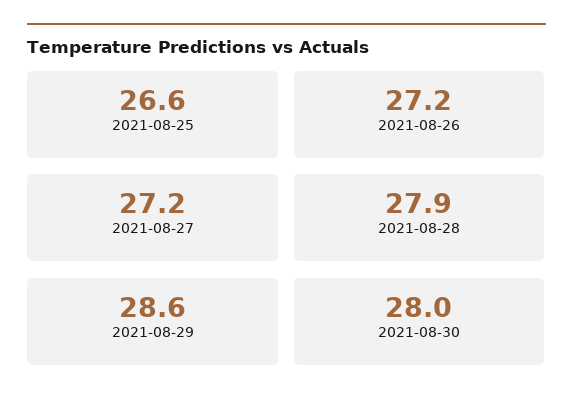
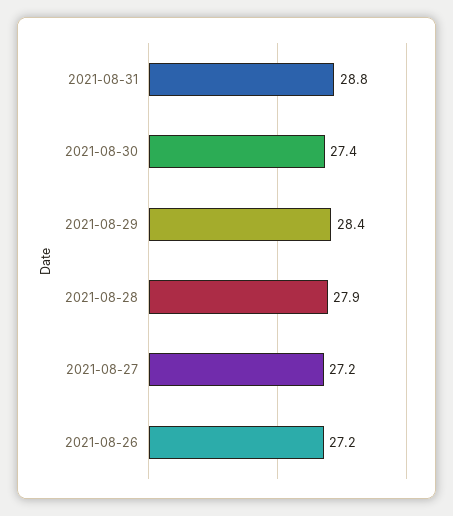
2021-08-25: 26.6 -> none
2021-08-29: 28.6 -> 28.4
2021-08-30: 28 -> 27.4
2021-08-31: none -> 28.8

